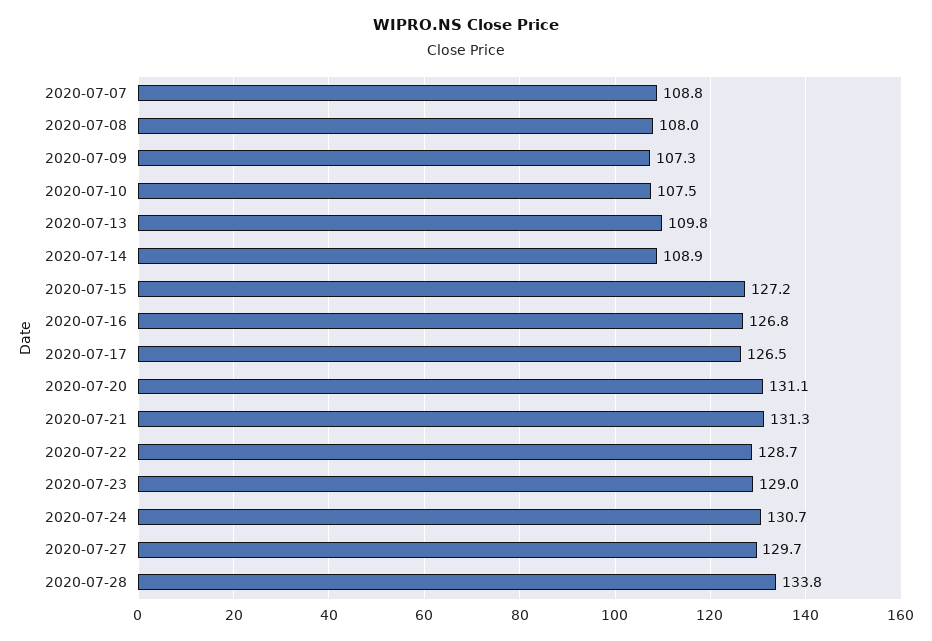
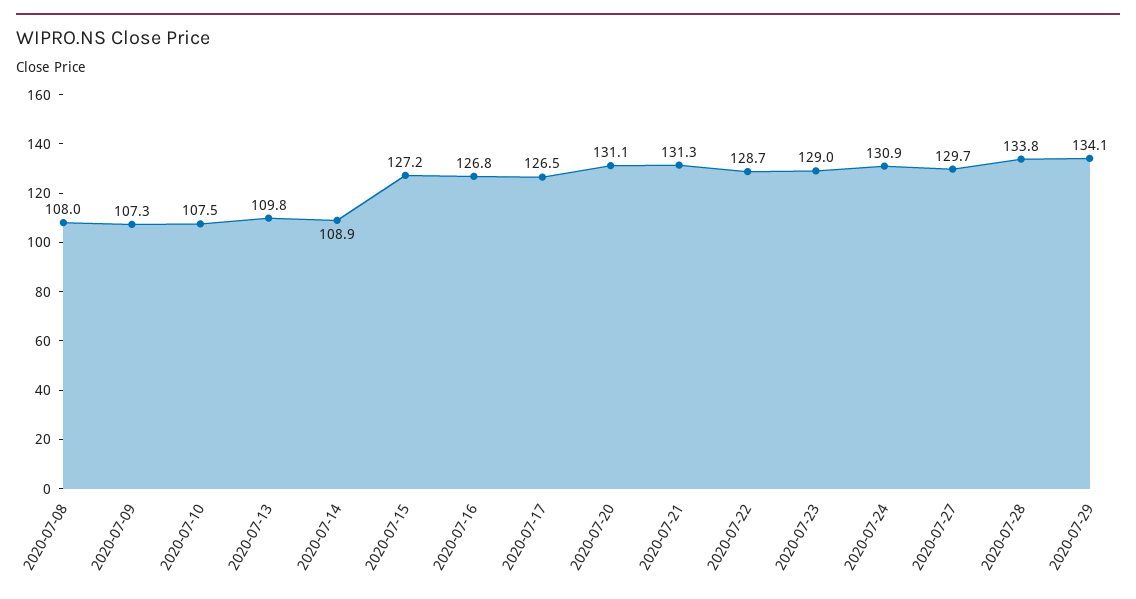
2020-07-07: 108.8 -> none
2020-07-24: 130.7 -> 130.9
2020-07-29: none -> 134.1

